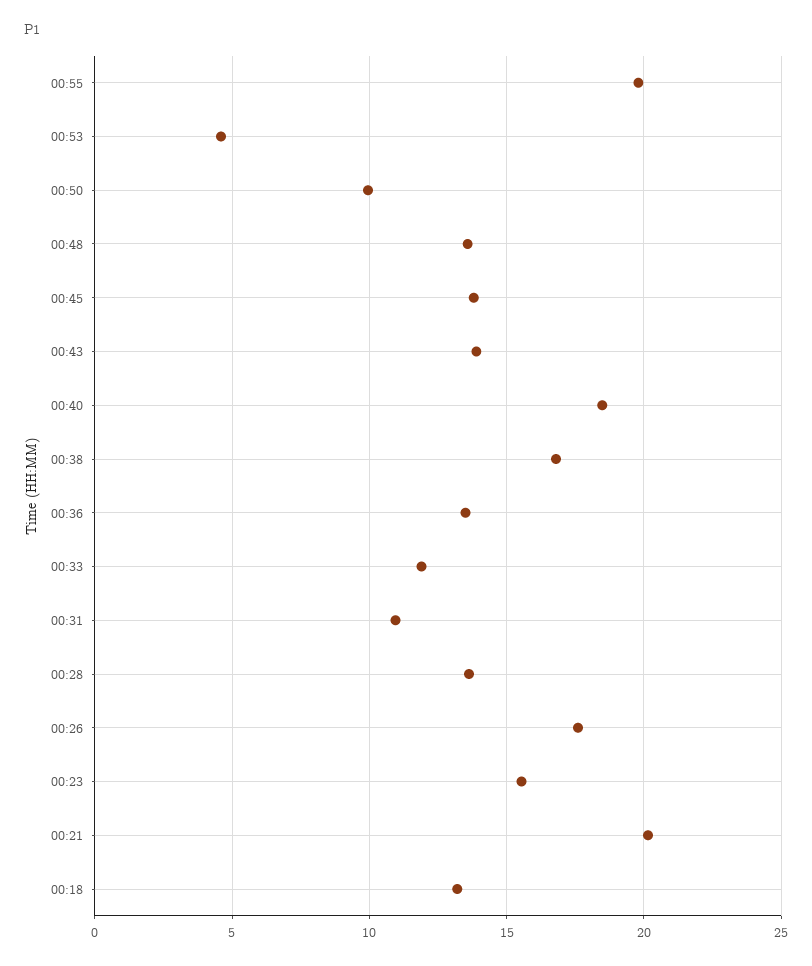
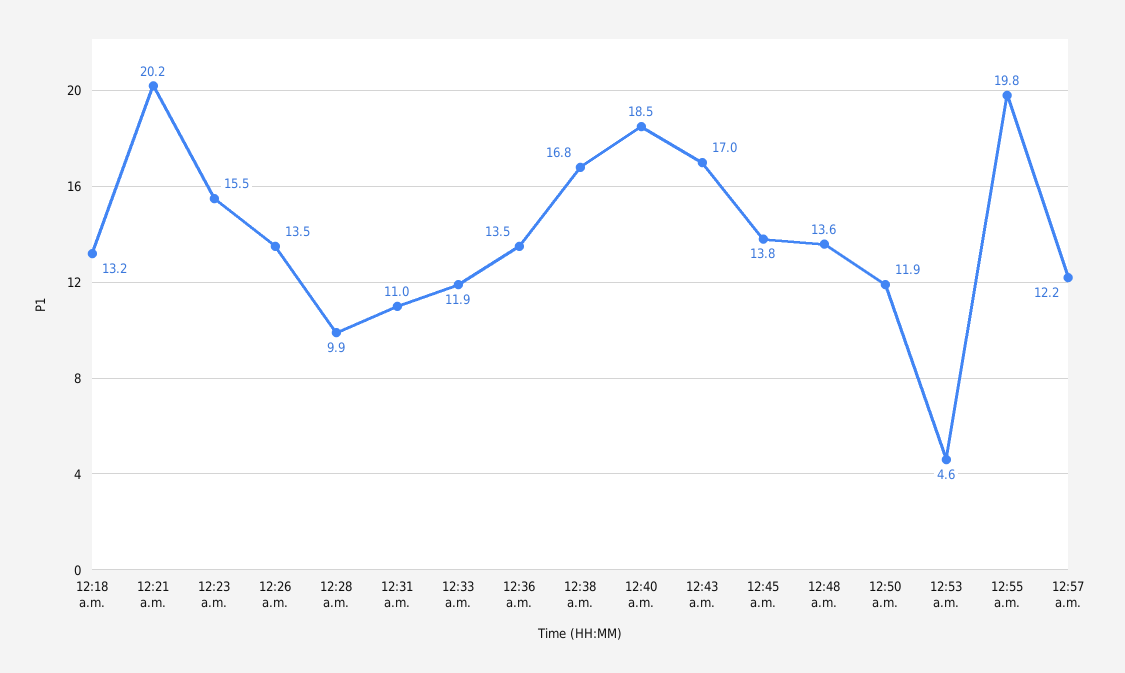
00:50: 10 -> 11.9
00:43: 14 -> 17
00:28: 13.5 -> 9.9
00:26: 17.5 -> 13.5
12:57 a.m.: none -> 12.2

